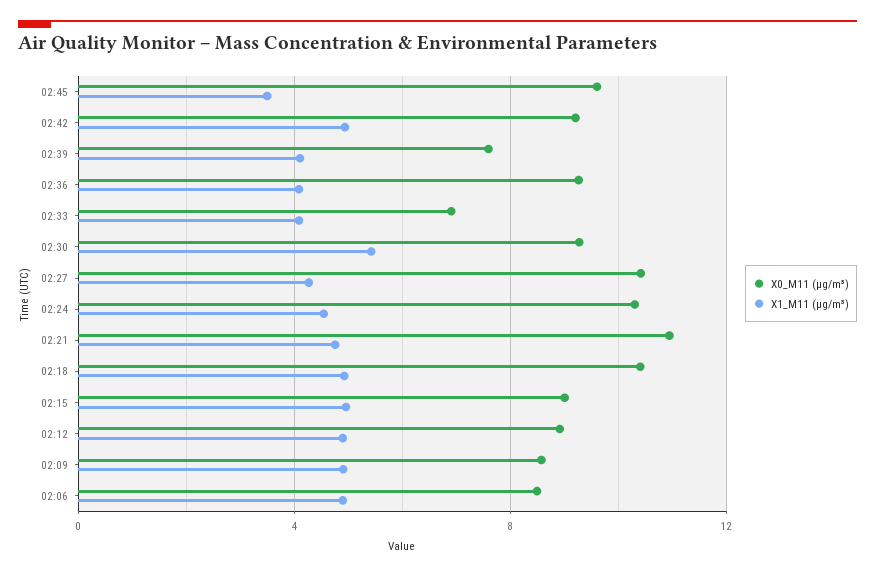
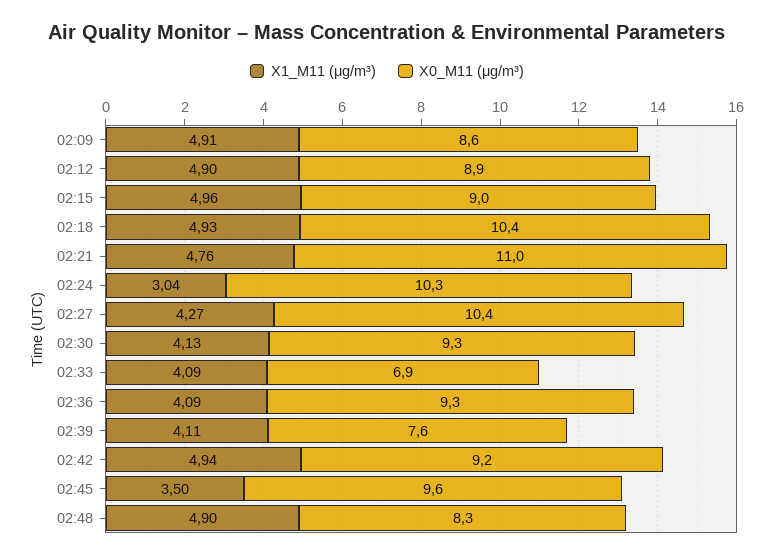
X1_M11 (μg/m³), 02:30: 5.5 -> 4.13
X1_M11 (μg/m³), 02:24: 4.5 -> 3.04
X0_M11 (μg/m³), 02:06: 8.5 -> none
X1_M11 (μg/m³), 02:06: 5 -> none
X1_M11 (μg/m³), 02:48: none -> 4.9
X0_M11 (μg/m³), 02:48: none -> 8.3

